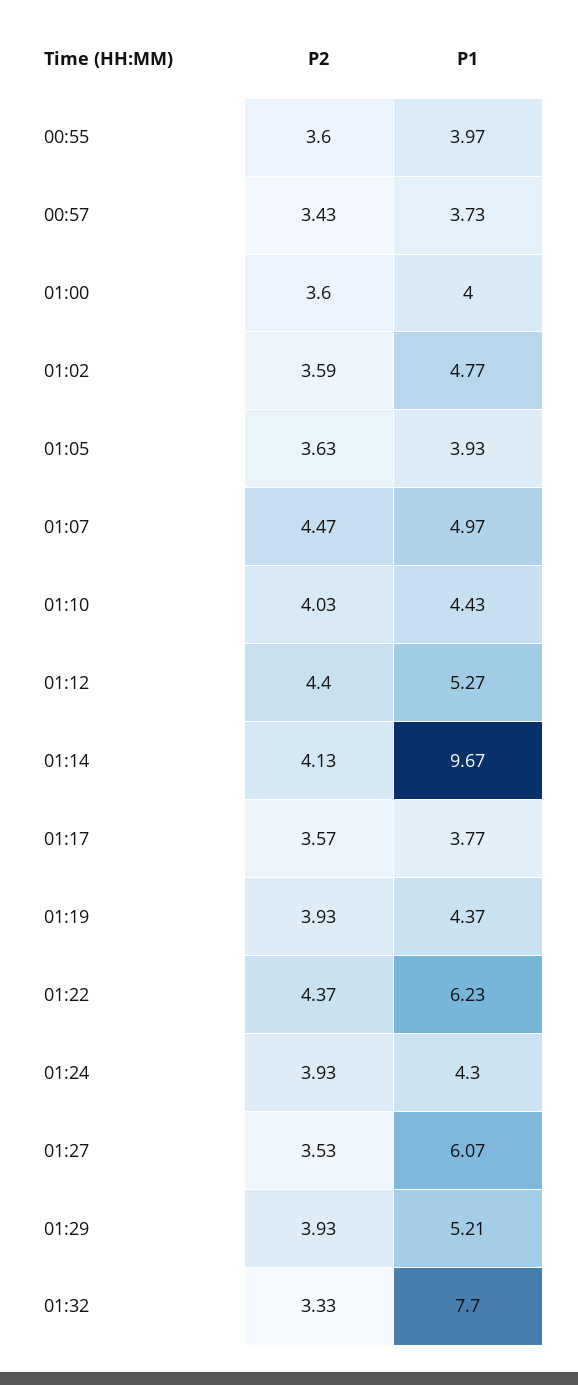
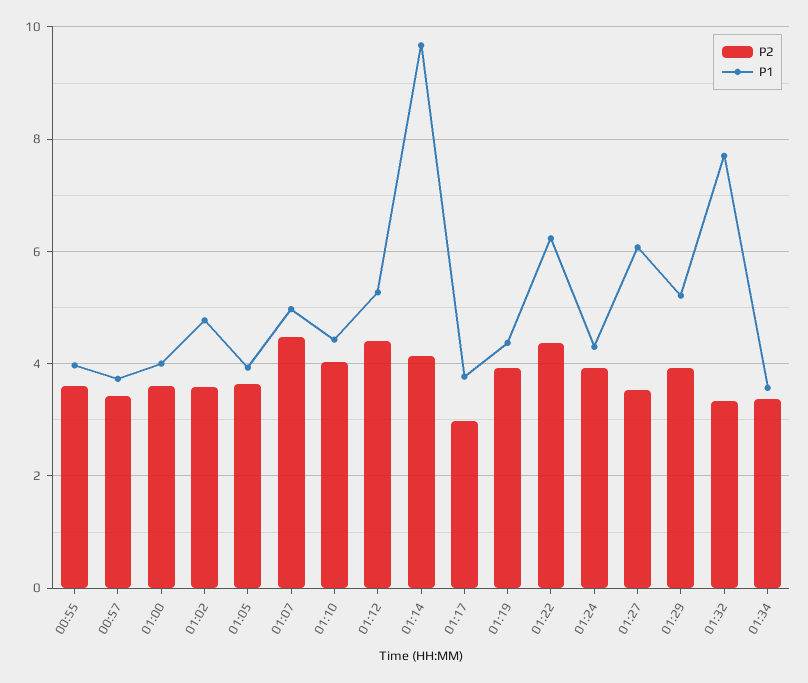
P2, 01:17: 3.57 -> 3
P2, 01:34: none -> 3.4
P1, 01:34: none -> 3.6

